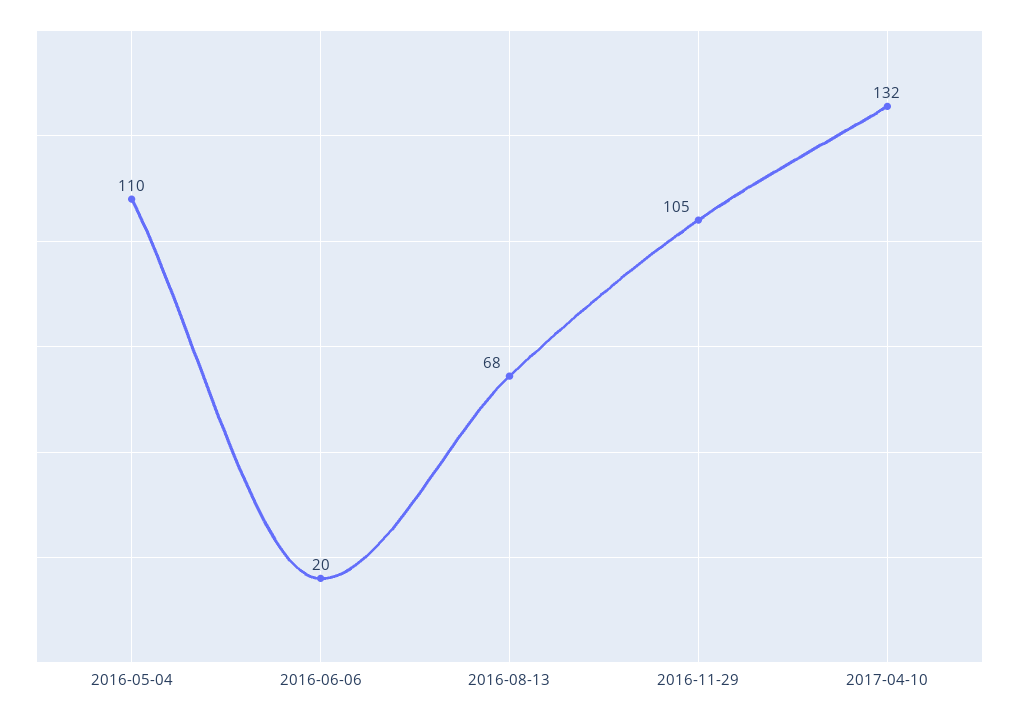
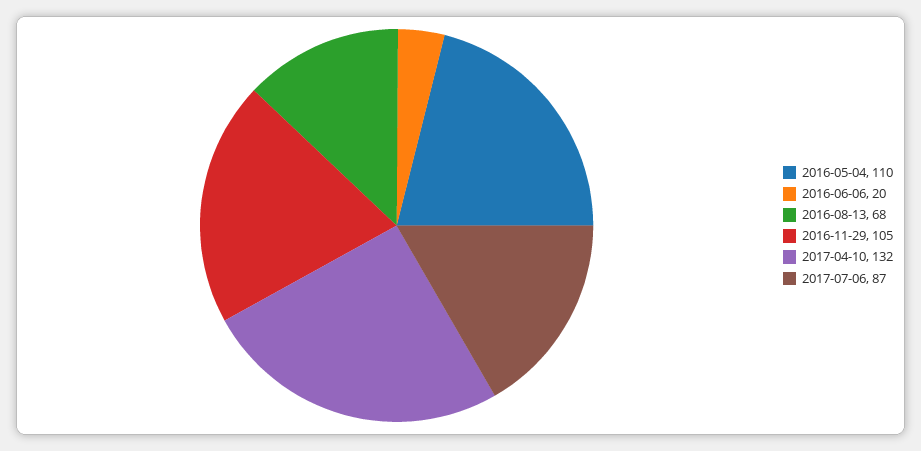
2017-07-06: none -> 87

